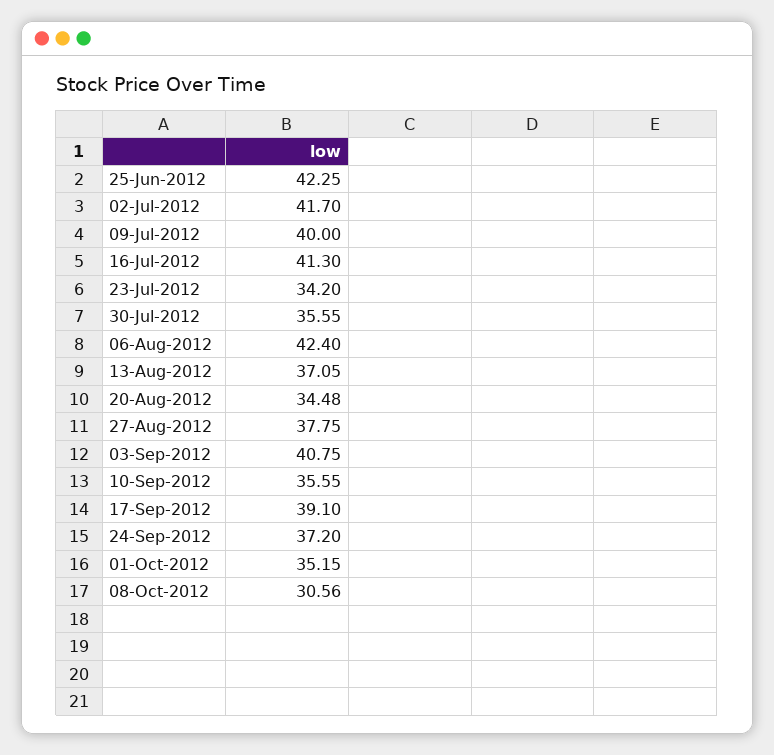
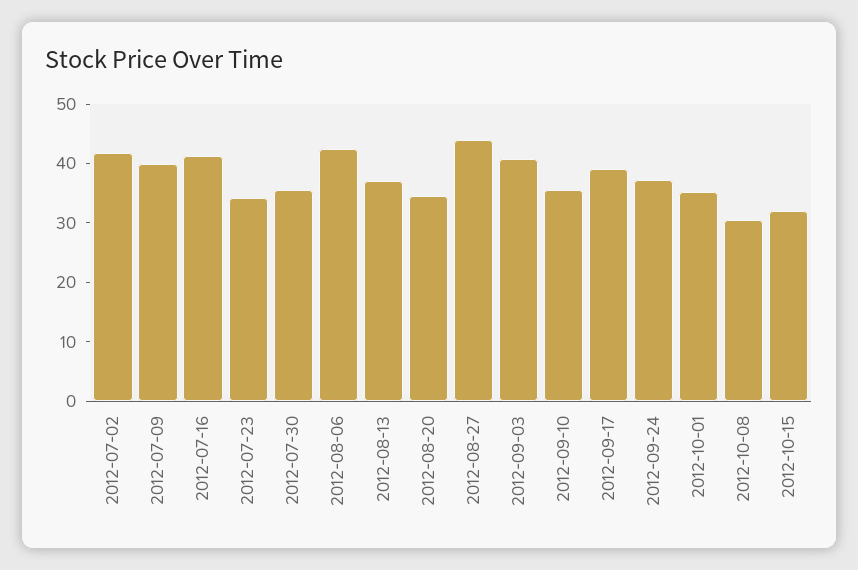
25-Jun-2012: 42.25 -> none
27-Aug-2012: 37.75 -> 44
2012-10-15: none -> 32

